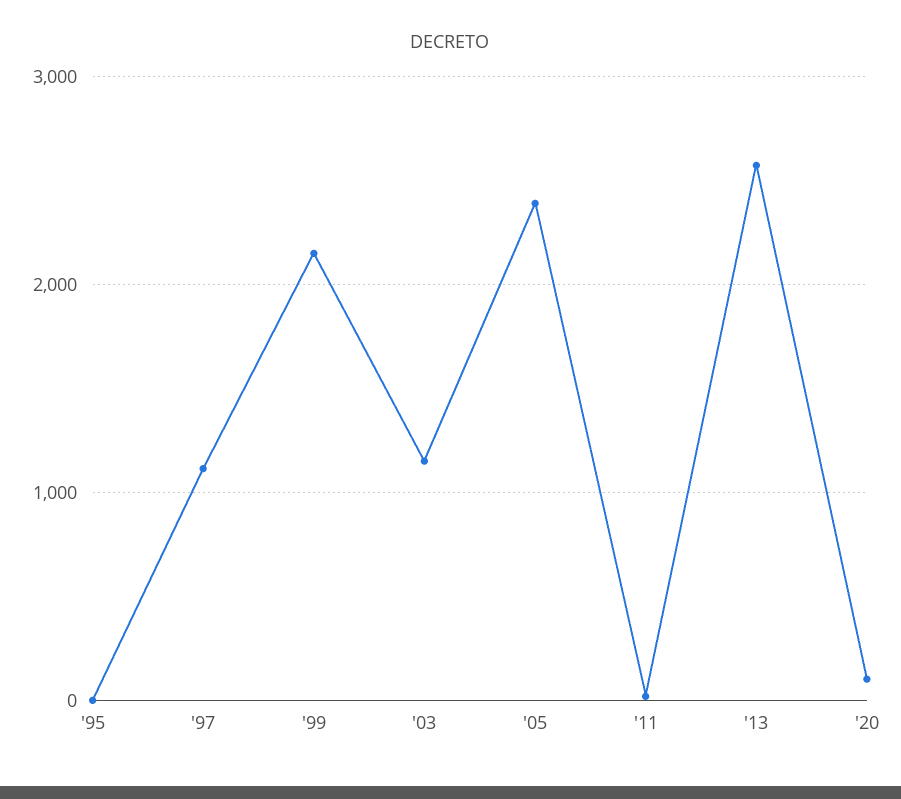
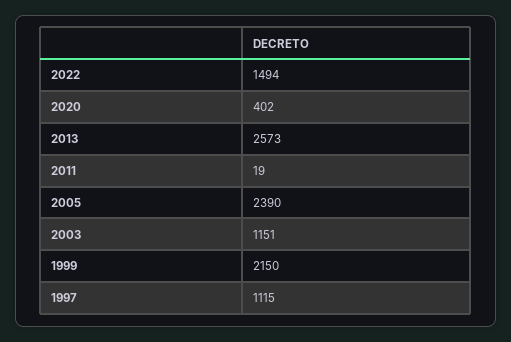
'95: 0 -> none
'20: 100 -> 402
2022: none -> 1494

